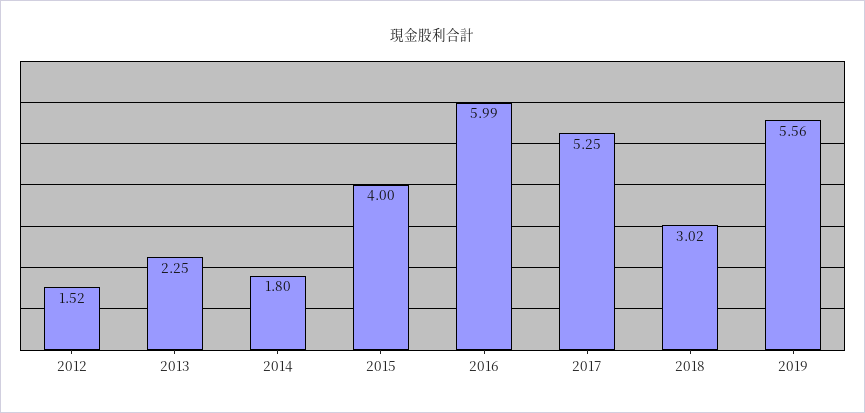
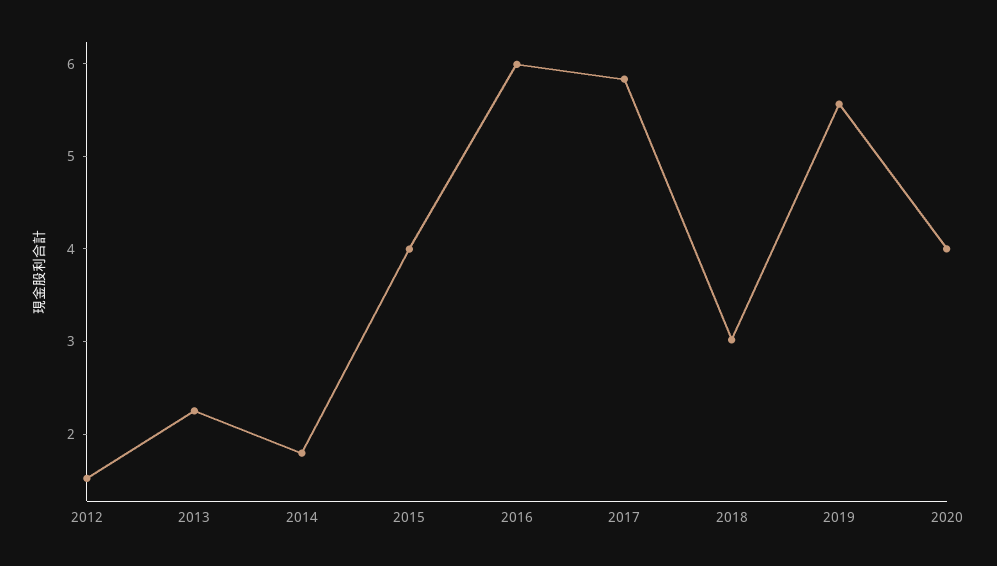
2017: 5.25 -> 5.8
2020: none -> 4

